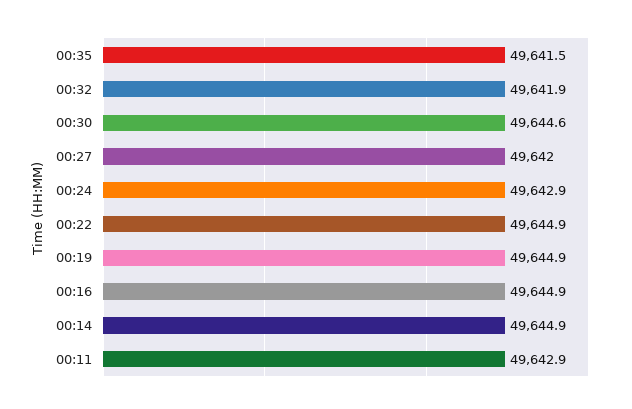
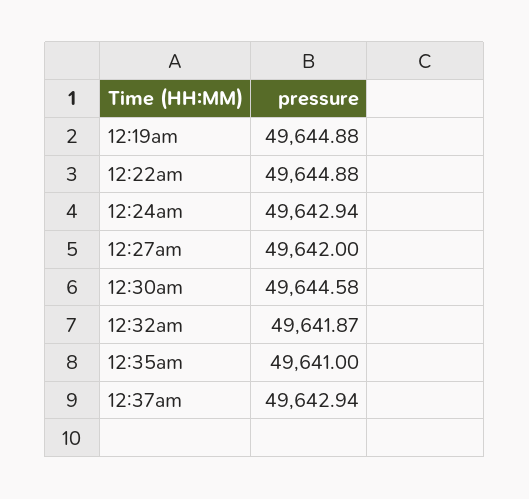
00:35: 49641.5 -> 49641
00:16: 49644.9 -> none
00:14: 49644.9 -> none
00:11: 49642.9 -> none
12:37am: none -> 49642.94

